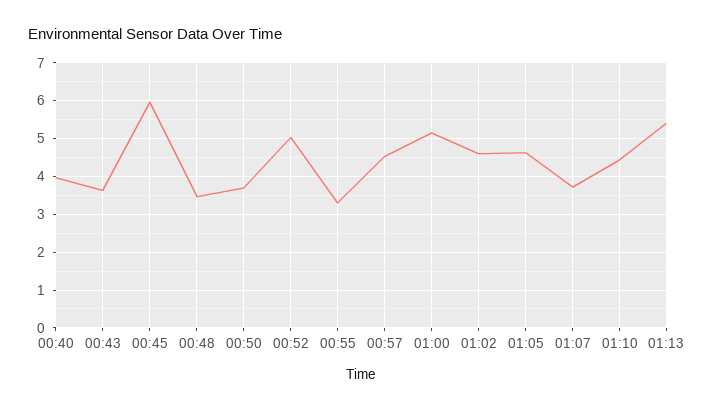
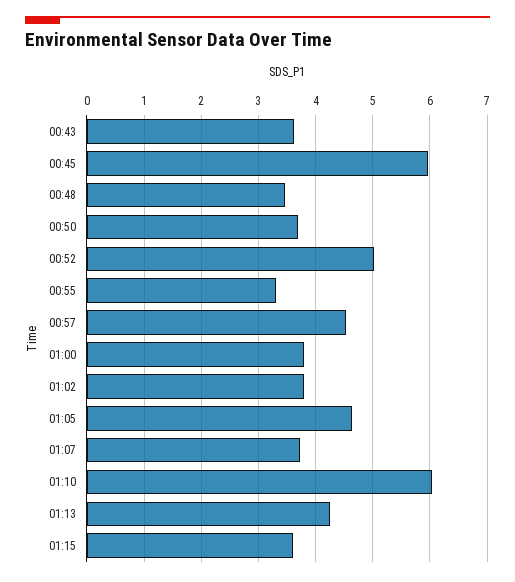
00:40: 4 -> none
01:00: 5.2 -> 3.8
01:02: 4.6 -> 3.8
01:10: 4.4 -> 6
01:13: 5.4 -> 4.2
01:15: none -> 3.6

